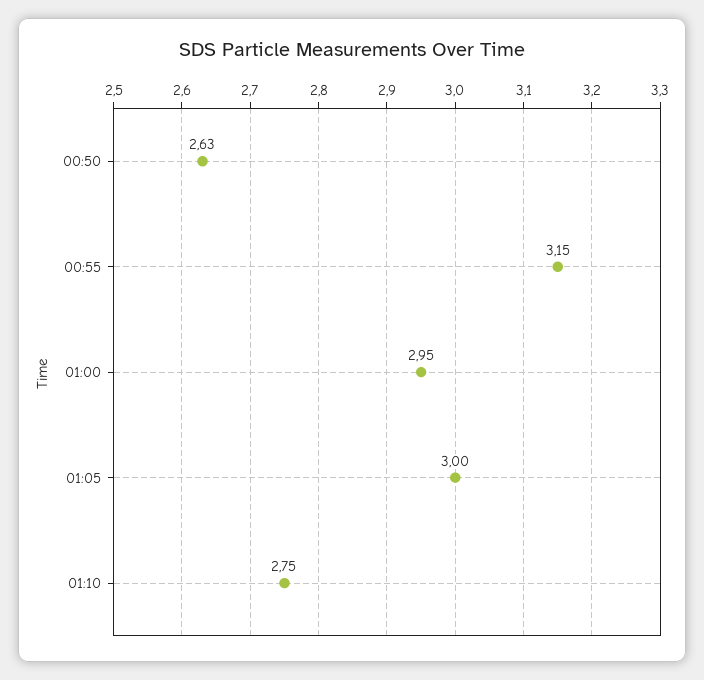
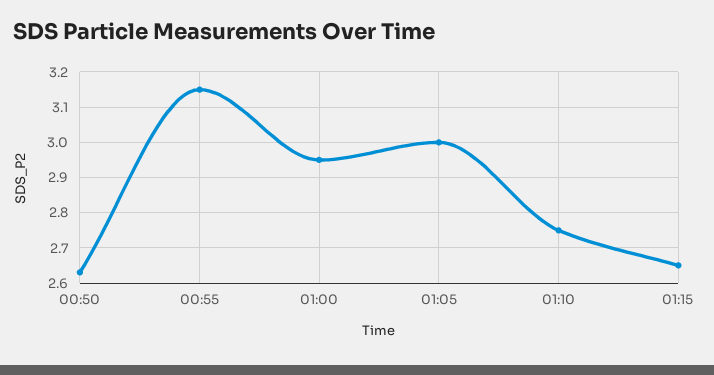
01:15: none -> 2.65

